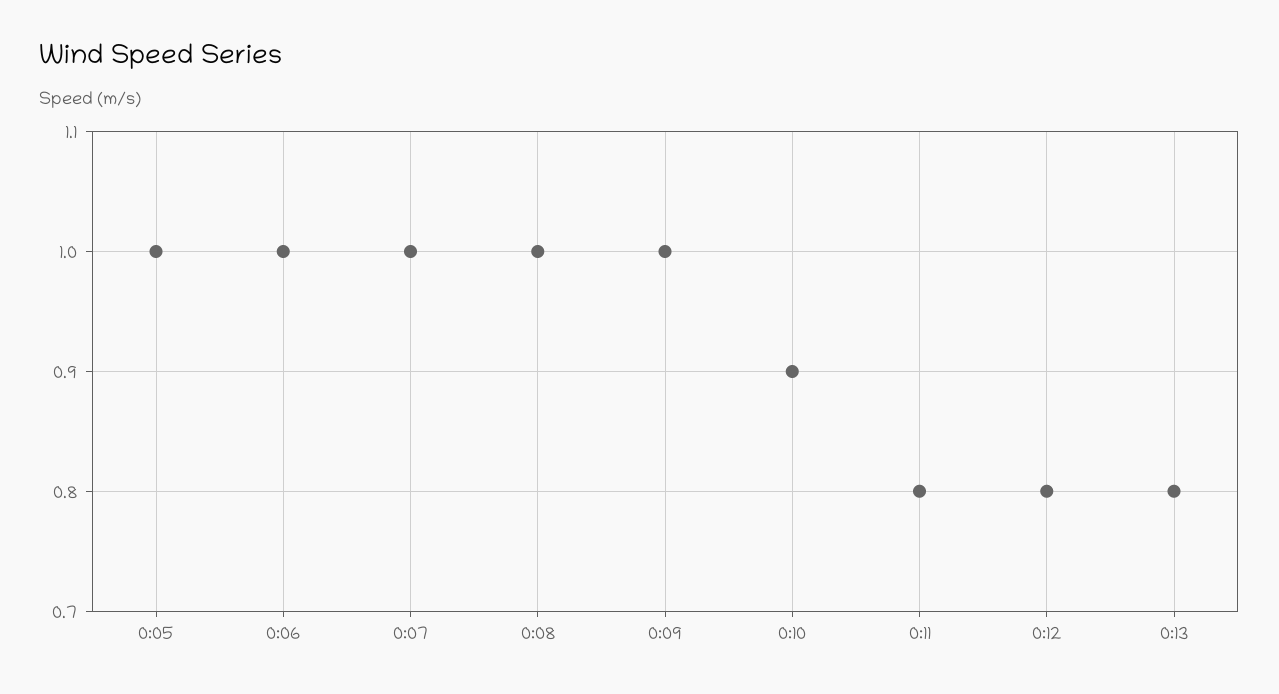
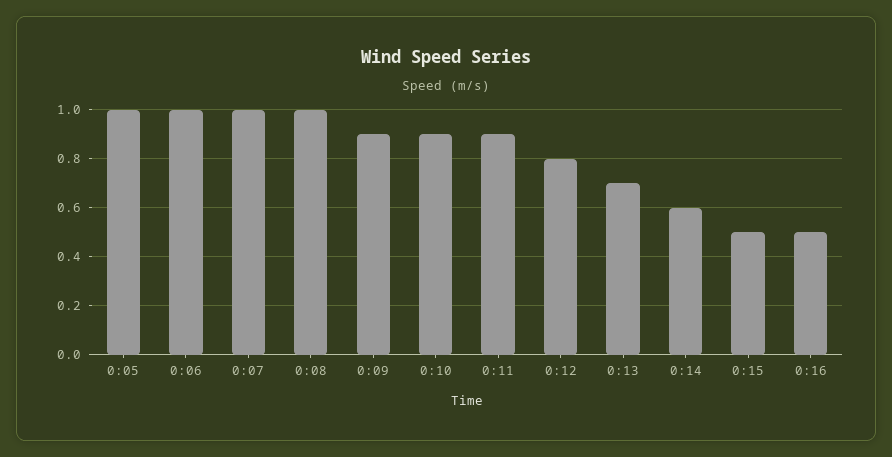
0:09: 1 -> 0.9
0:11: 0.8 -> 0.9
0:13: 0.8 -> 0.7
0:14: none -> 0.6
0:15: none -> 0.5
0:16: none -> 0.5

